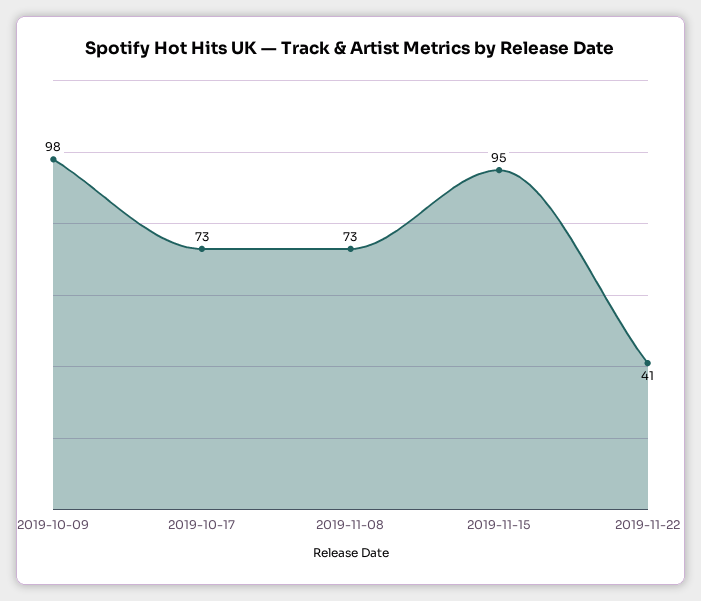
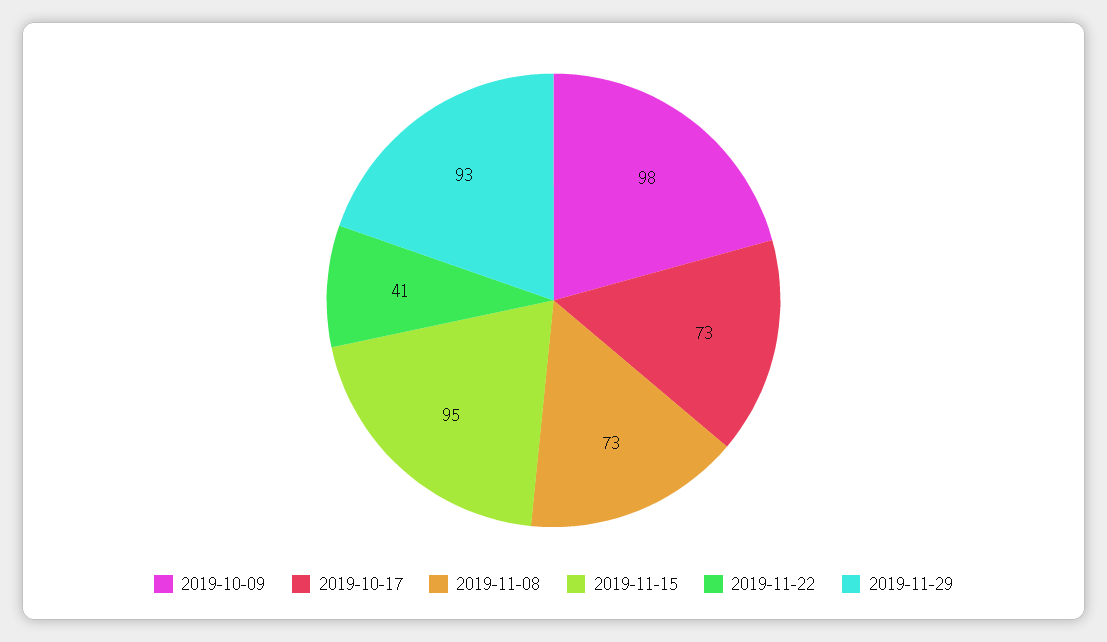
2019-11-29: none -> 93

